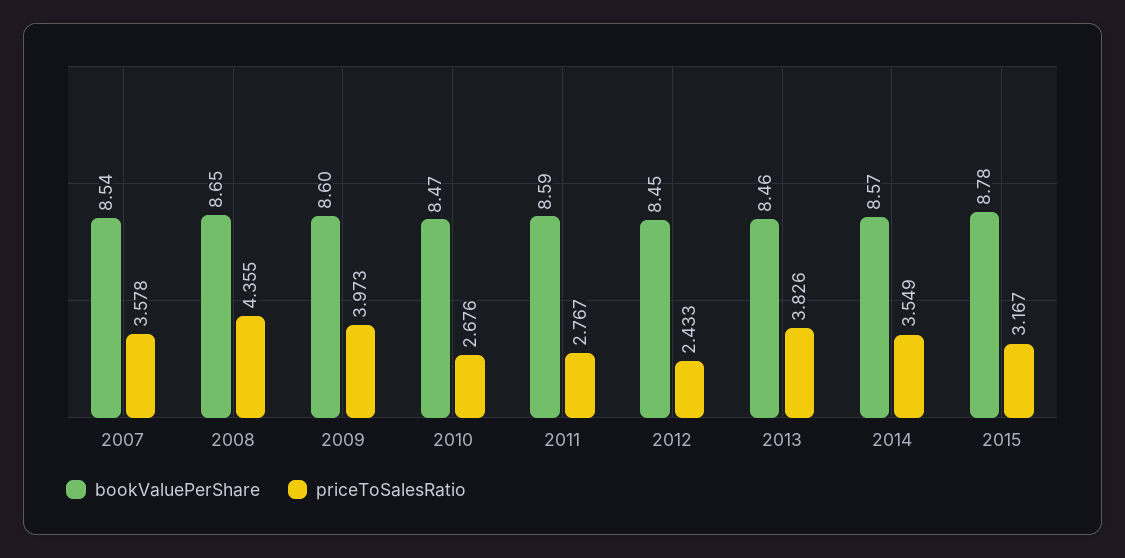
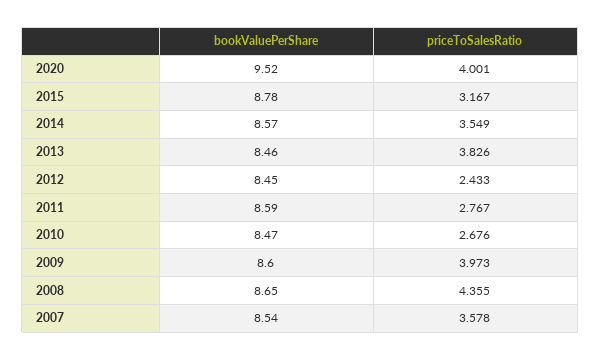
bookValuePerShare, 2020: none -> 9.52
priceToSalesRatio, 2020: none -> 4.001

